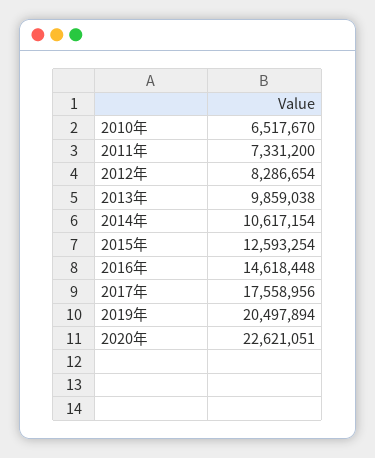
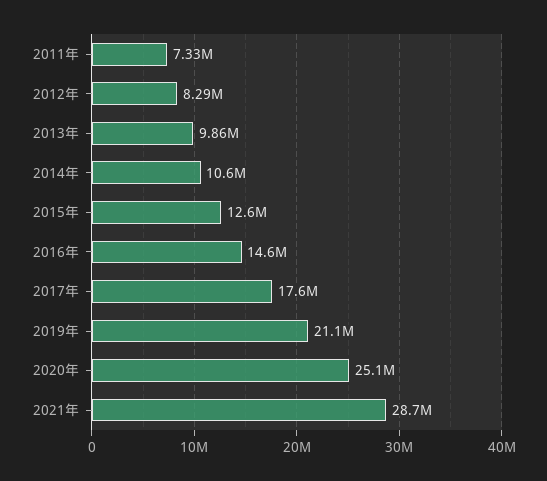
2010年: 6517670 -> none
2019年: 20497894 -> 21100000
2020年: 22621051 -> 25100000
2021年: none -> 28700000

